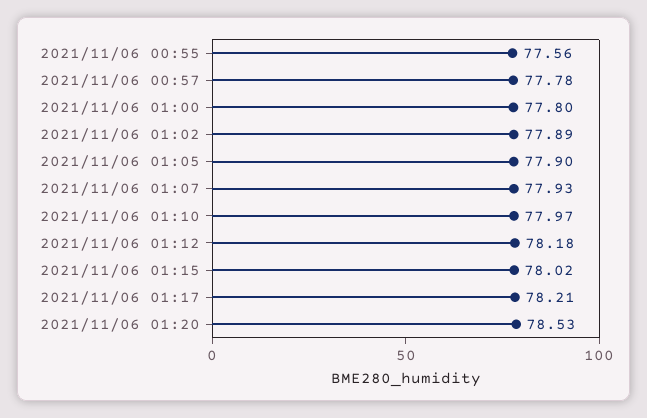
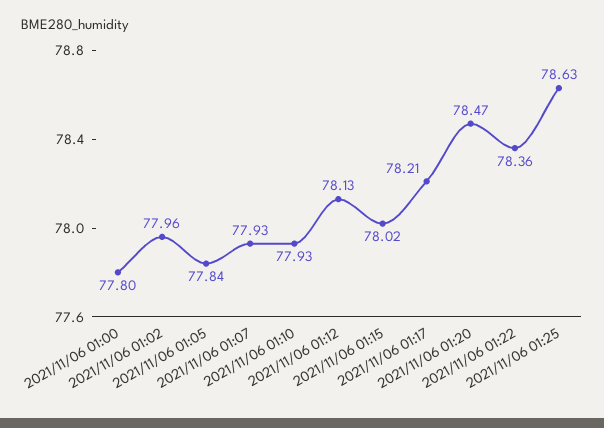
2021/11/06 00:55: 77.56 -> none
2021/11/06 00:57: 77.78 -> none
2021/11/06 01:02: 77.89 -> 77.96
2021/11/06 01:05: 77.9 -> 77.84
2021/11/06 01:10: 77.97 -> 77.93
2021/11/06 01:12: 78.18 -> 78.13
2021/11/06 01:20: 78.53 -> 78.47
2021/11/06 01:22: none -> 78.36
2021/11/06 01:25: none -> 78.63

